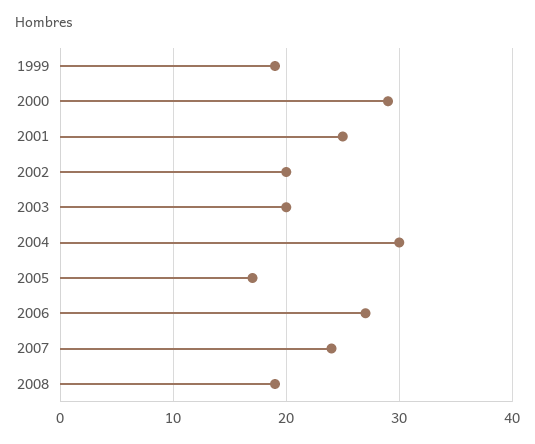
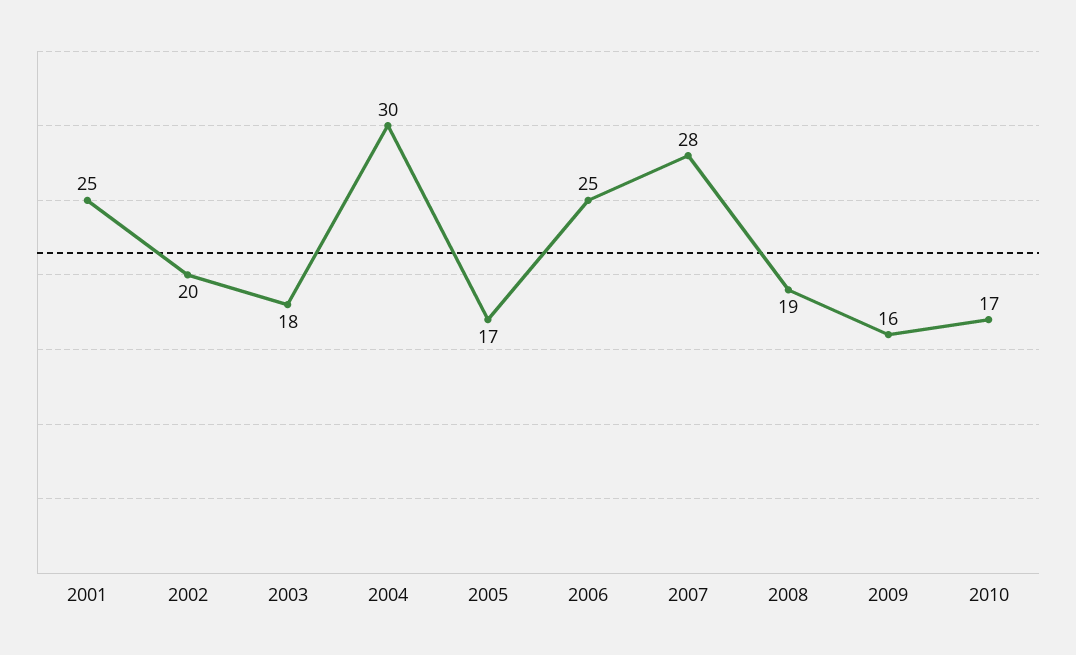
1999: 19 -> none
2000: 29 -> none
2003: 20 -> 18
2006: 27 -> 25
2007: 24 -> 28
2009: none -> 16
2010: none -> 17

